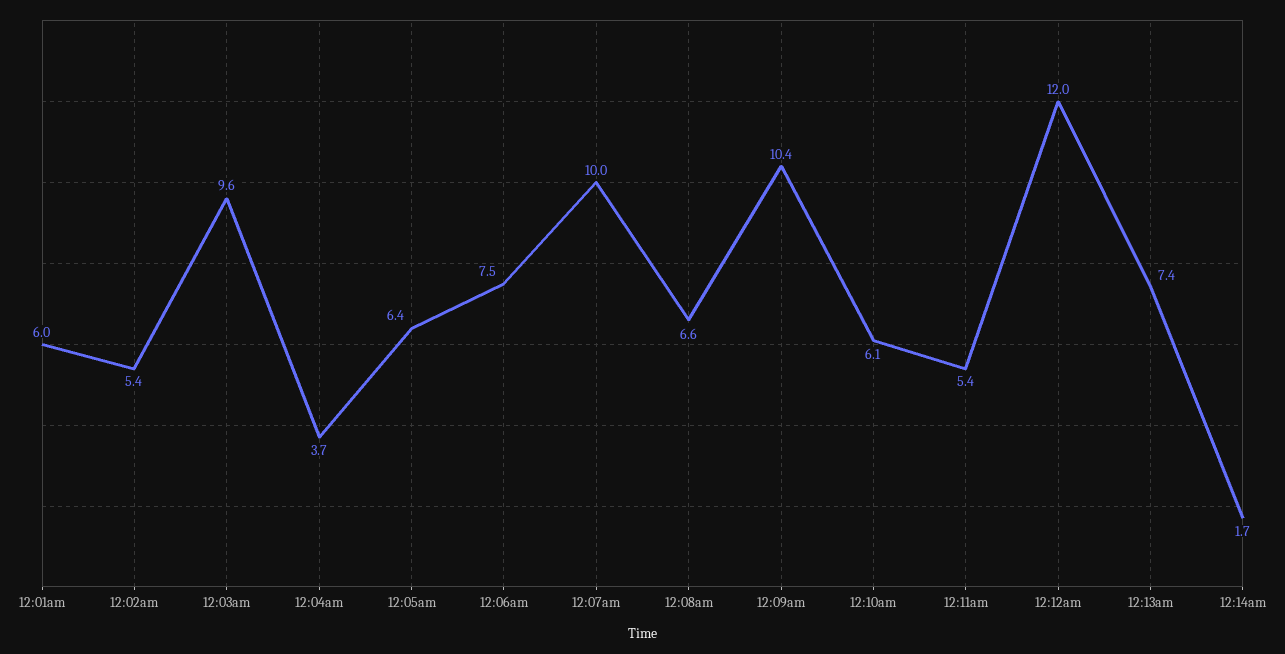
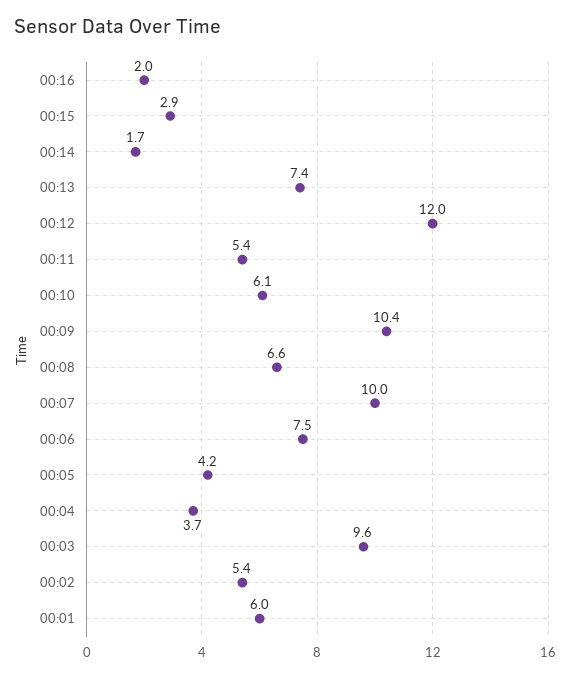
12:05am: 6.4 -> 4.2
00:16: none -> 2
00:15: none -> 2.9

